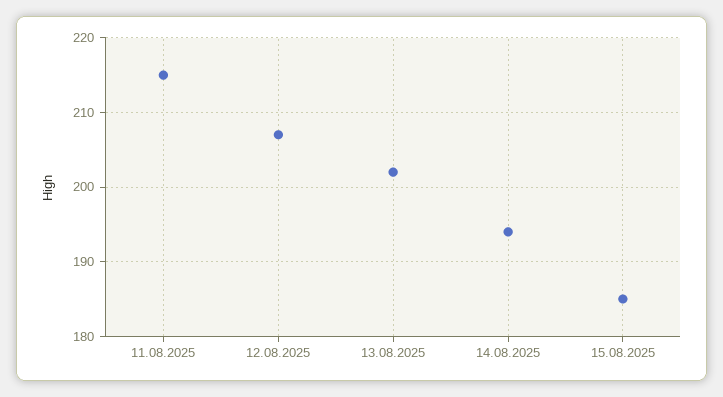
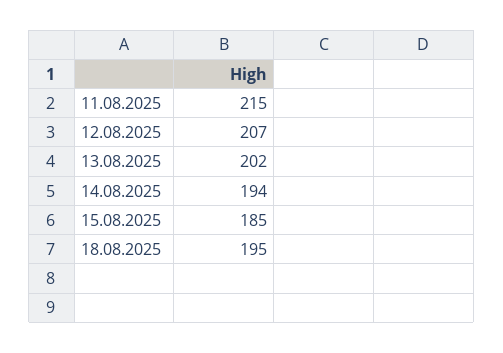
18.08.2025: none -> 195

